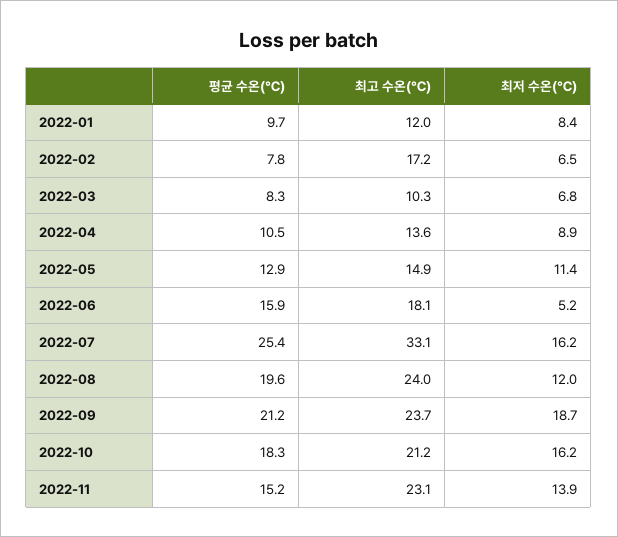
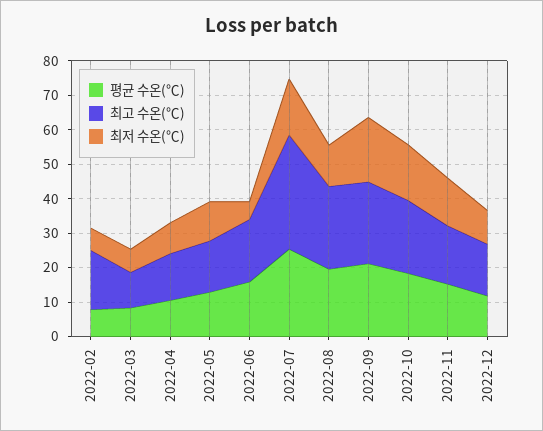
평균 수온(℃), 2022-01: 9.7 -> none
최고 수온(℃), 2022-01: 12 -> none
최저 수온(℃), 2022-01: 8.4 -> none
최고 수온(℃), 2022-11: 23.1 -> 17.5
평균 수온(℃), 2022-12: none -> 12.5
최고 수온(℃), 2022-12: none -> 15
최저 수온(℃), 2022-12: none -> 10

